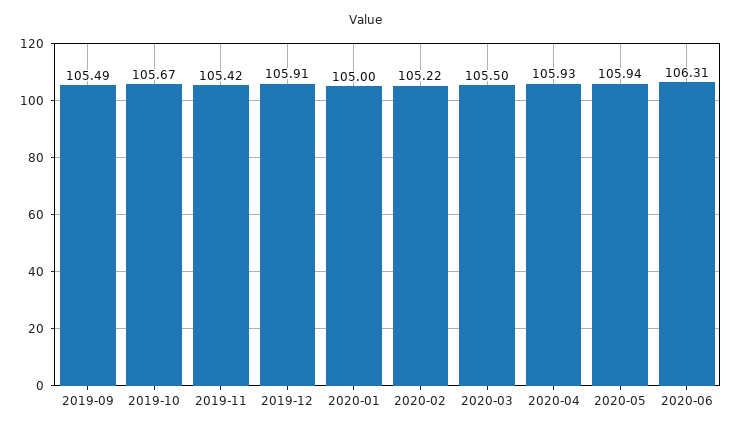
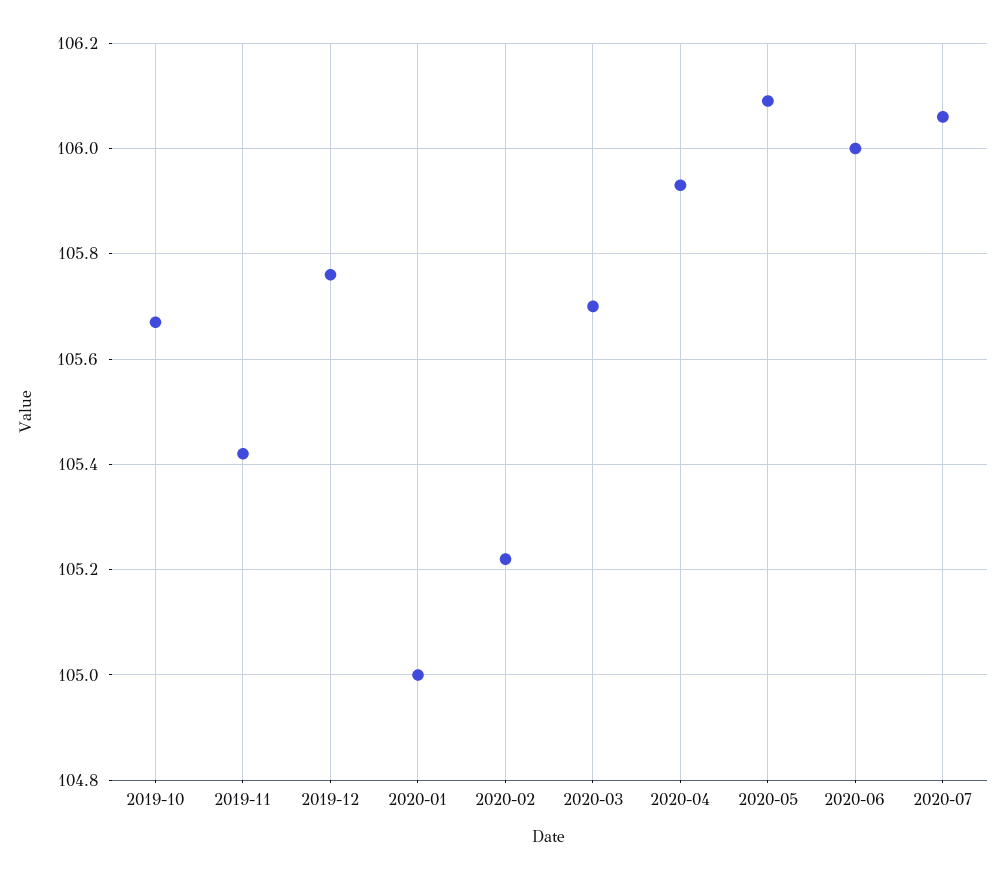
2019-09: 105.49 -> none
2019-12: 105.91 -> 105.75
2020-03: 105.5 -> 105.7
2020-05: 105.94 -> 106.1
2020-06: 106.31 -> 106
2020-07: none -> 106.05

